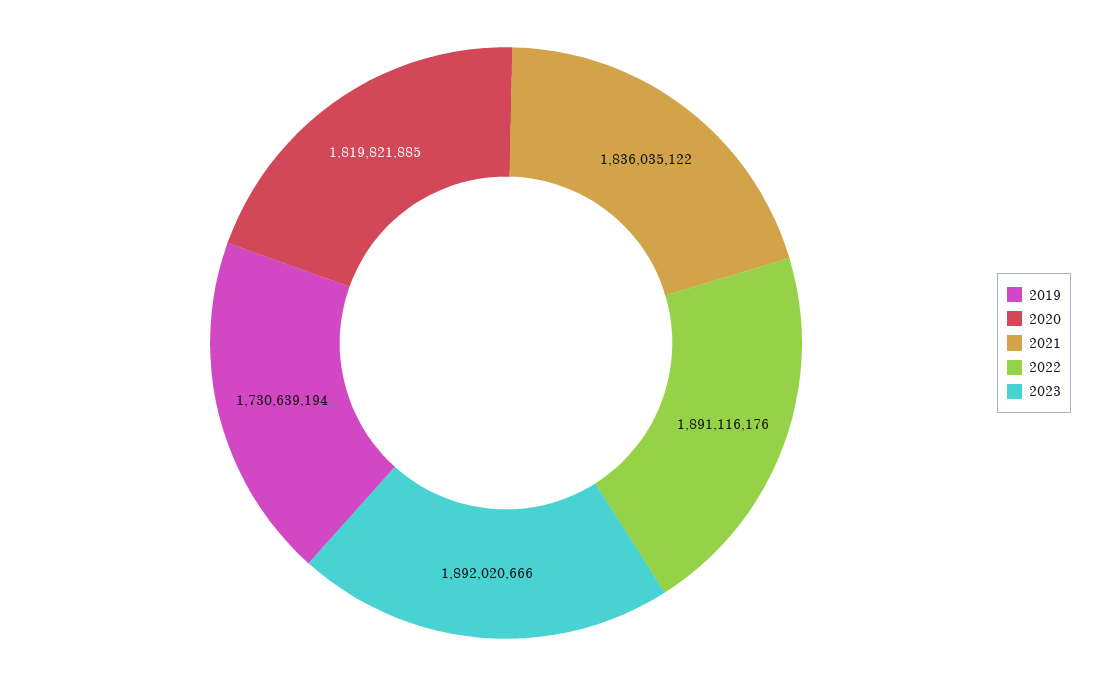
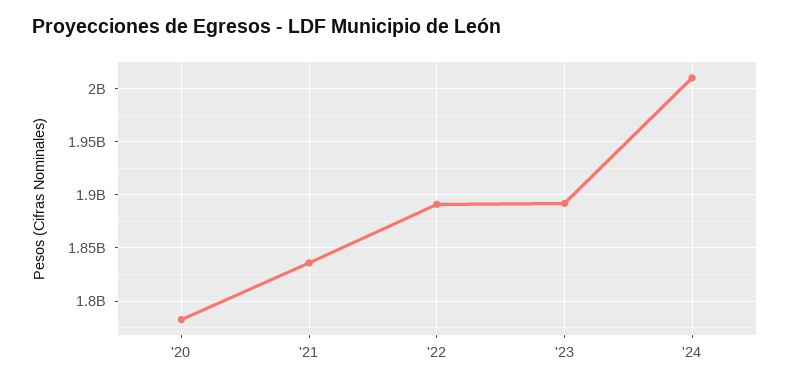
2019: 1730639194 -> none
2020: 1819821885 -> 1780000000
'24: none -> 2010000000

